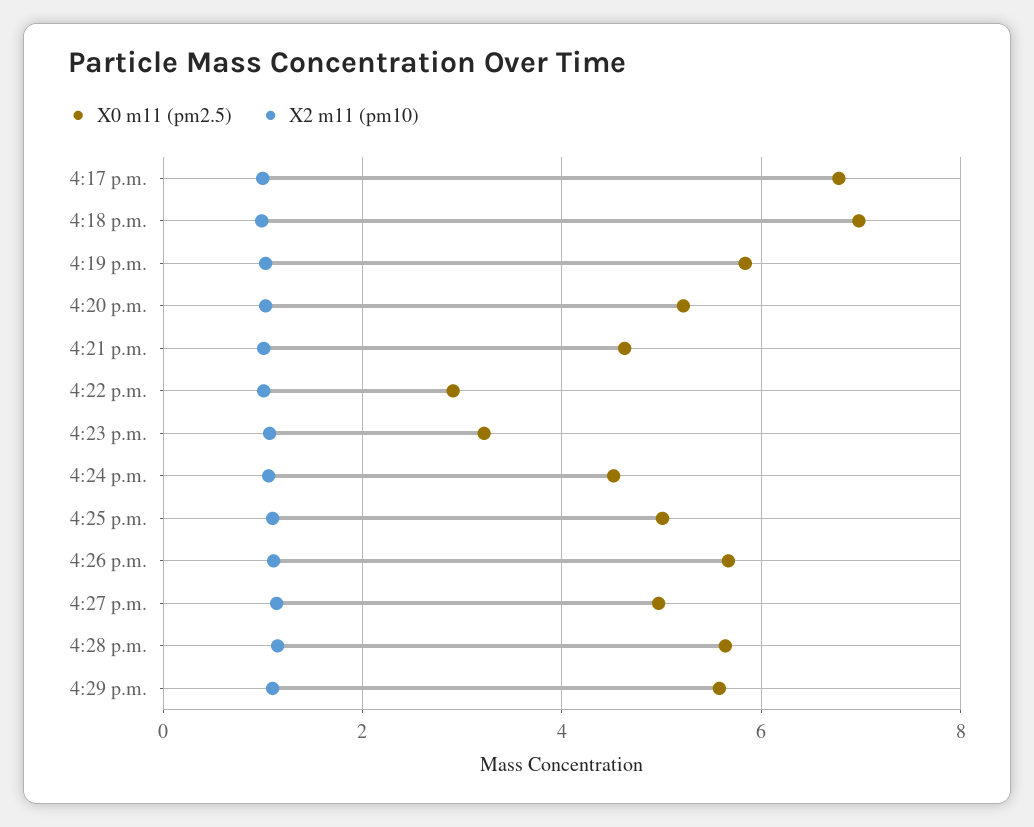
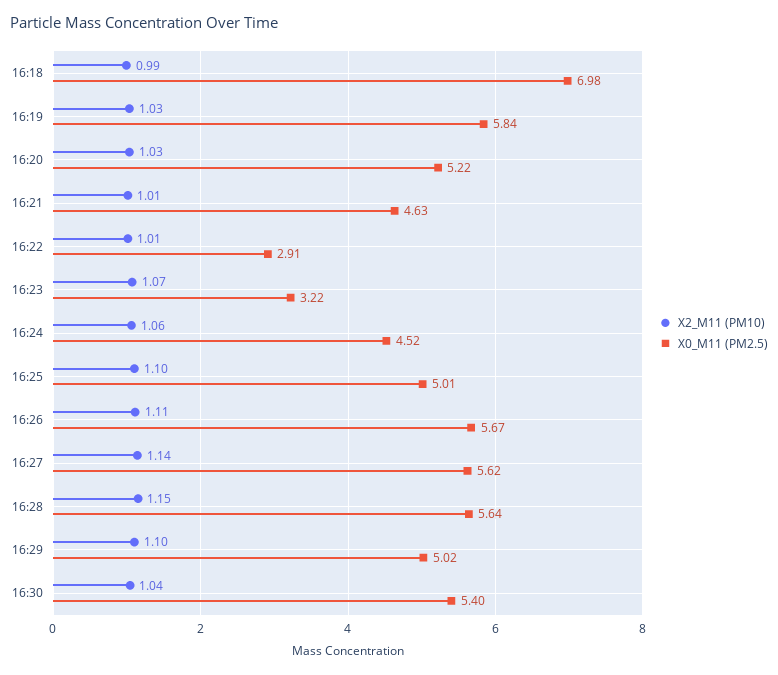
X0 m11 (pm2.5), 4:17 p.m.: 6.8 -> none
X2 m11 (pm10), 4:17 p.m.: 1 -> none
X0 m11 (pm2.5), 4:27 p.m.: 5 -> 5.62
X0 m11 (pm2.5), 4:29 p.m.: 5.6 -> 5.02
X2 m11 (pm10), 16:30: none -> 1.04
X0 m11 (pm2.5), 16:30: none -> 5.4

